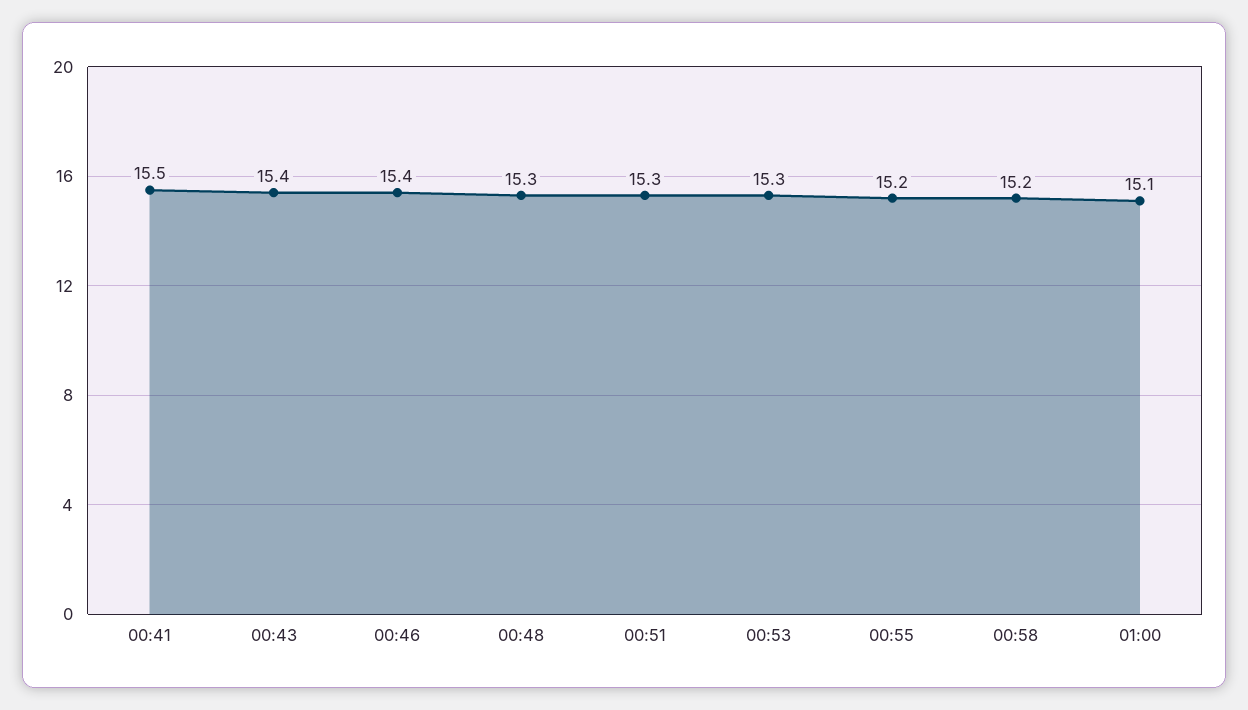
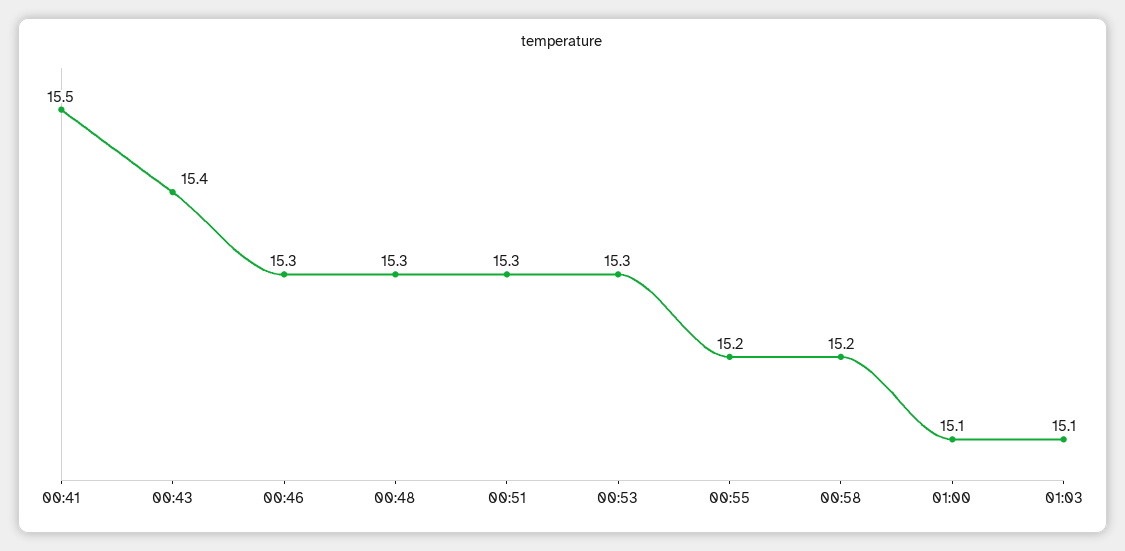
00:46: 15.4 -> 15.3
01:03: none -> 15.1

